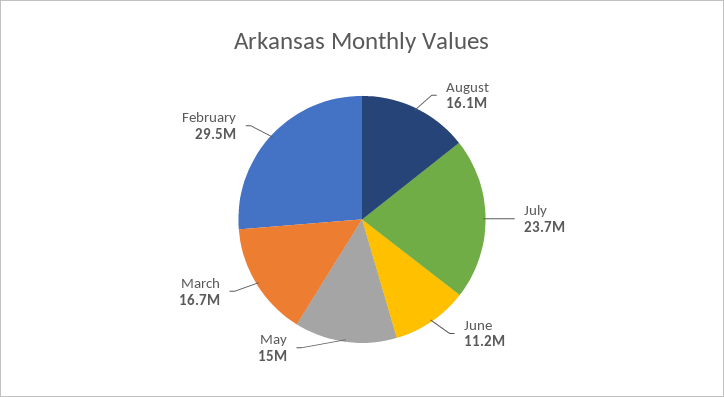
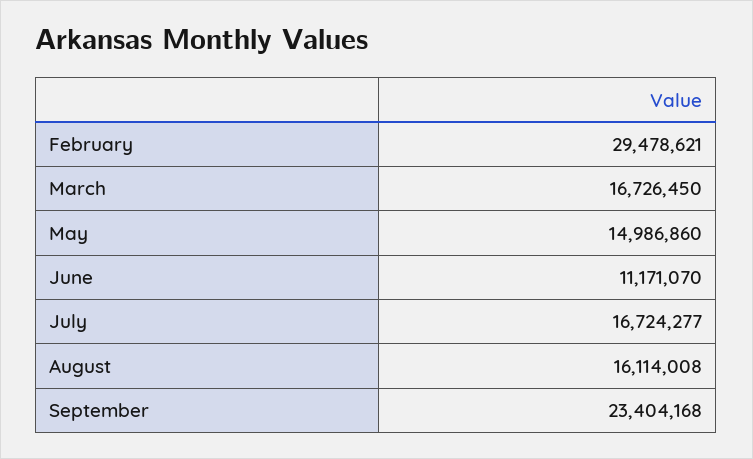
July: 23700000 -> 16724277
September: none -> 23404168

